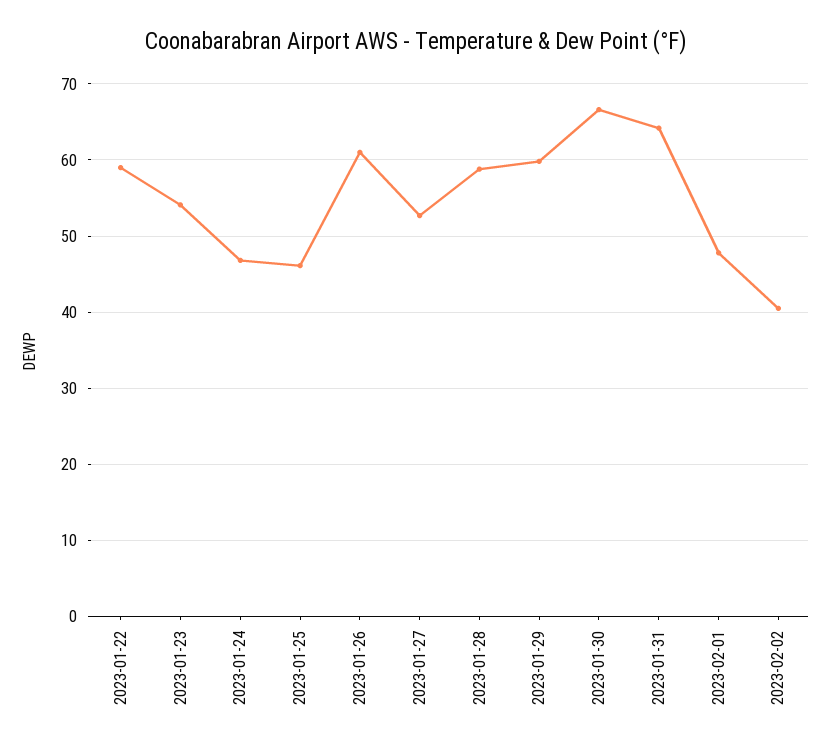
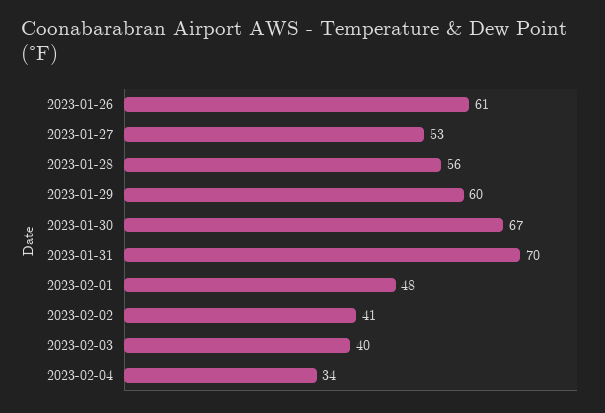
2023-01-22: 59 -> none
2023-01-23: 54 -> none
2023-01-24: 47 -> none
2023-01-25: 46 -> none
2023-01-28: 59 -> 56
2023-01-31: 64 -> 70
2023-02-03: none -> 40
2023-02-04: none -> 34

